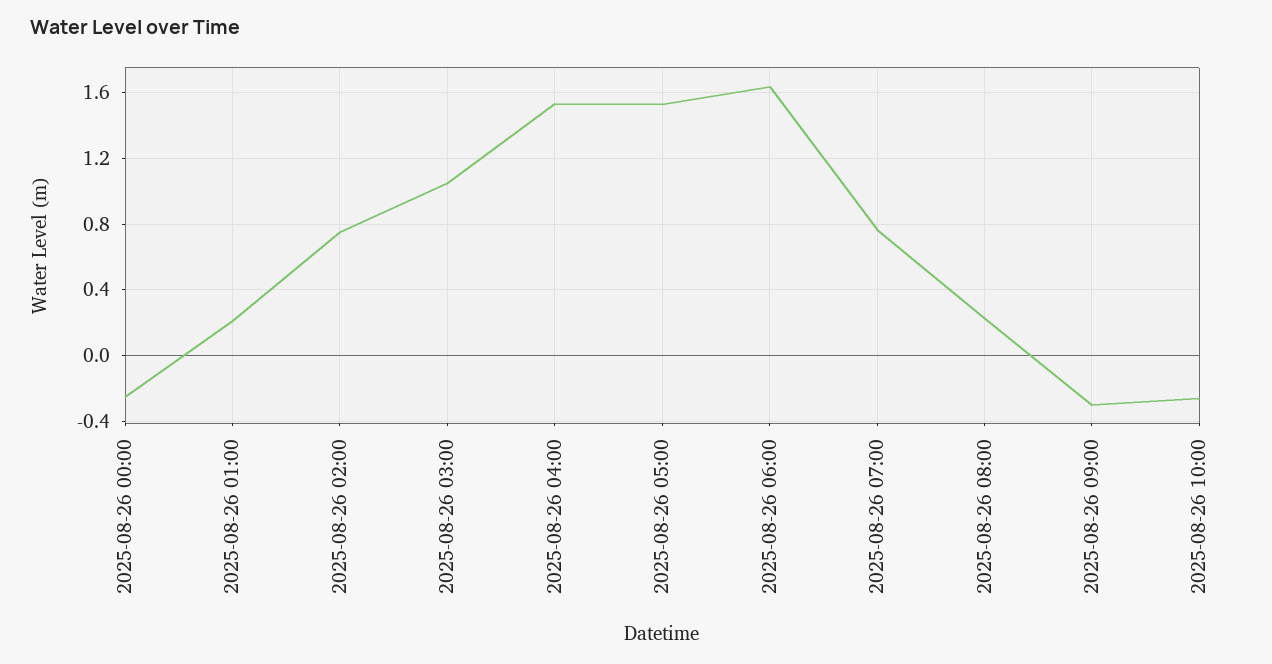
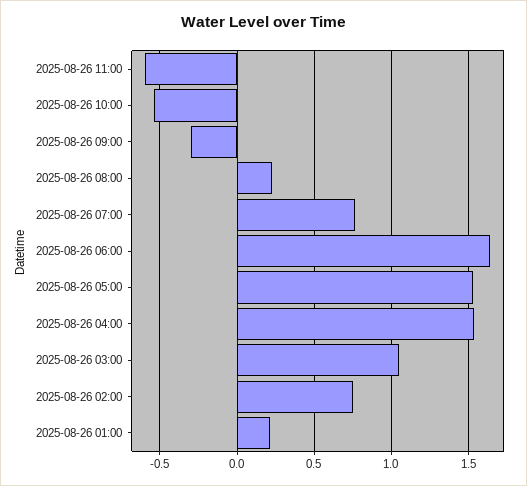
2025-08-26 00:00: -0.25 -> none
2025-08-26 10:00: -0.25 -> -0.55
2025-08-26 11:00: none -> -0.6

